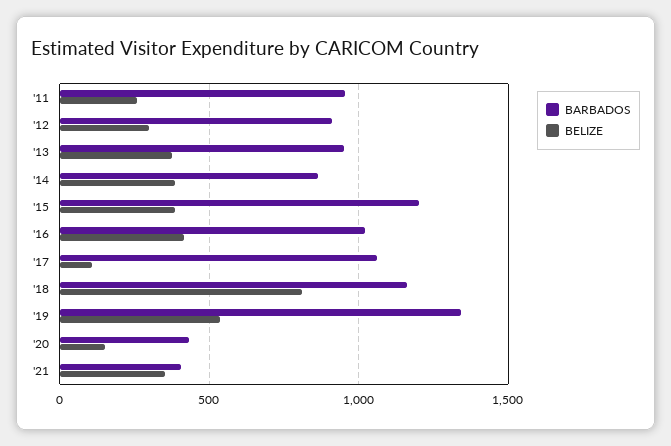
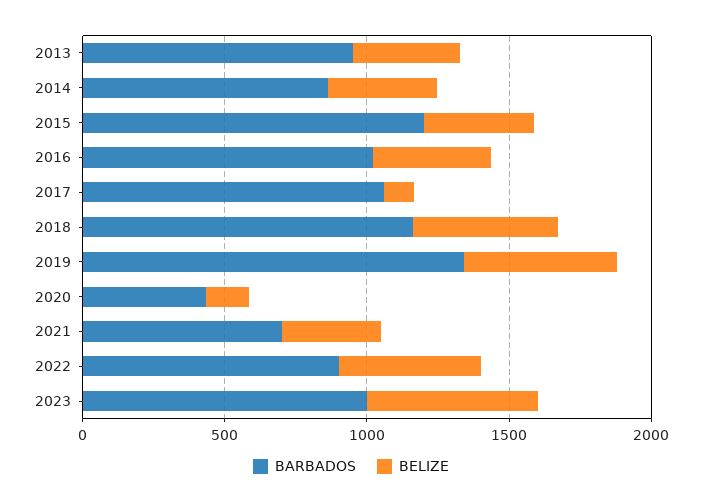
BARBADOS, '11: 950 -> none
BELIZE, '11: 250 -> none
BARBADOS, '12: 900 -> none
BELIZE, '12: 300 -> none
BELIZE, '18: 800 -> 500
BARBADOS, '21: 400 -> 700
BARBADOS, 2022: none -> 900
BELIZE, 2022: none -> 500
BARBADOS, 2023: none -> 1000
BELIZE, 2023: none -> 600

